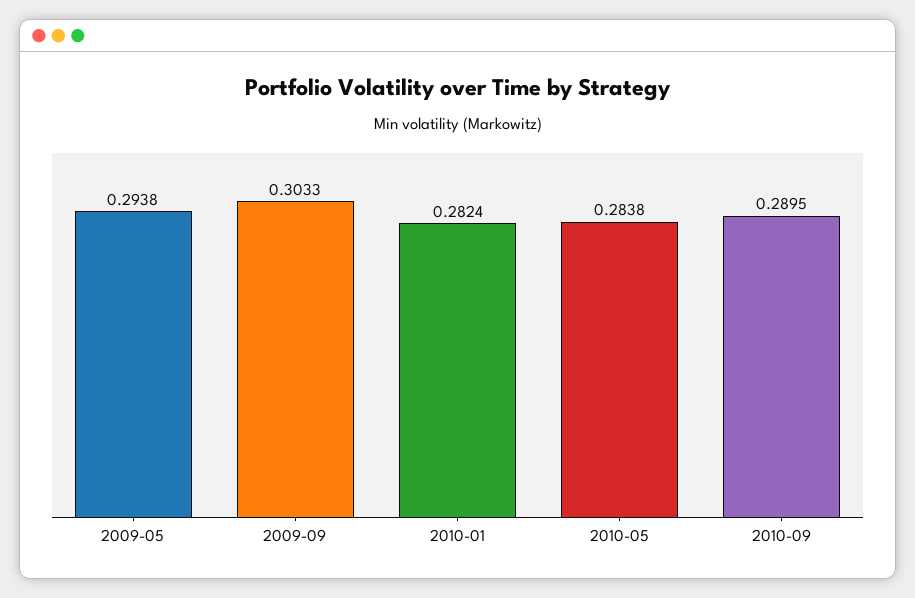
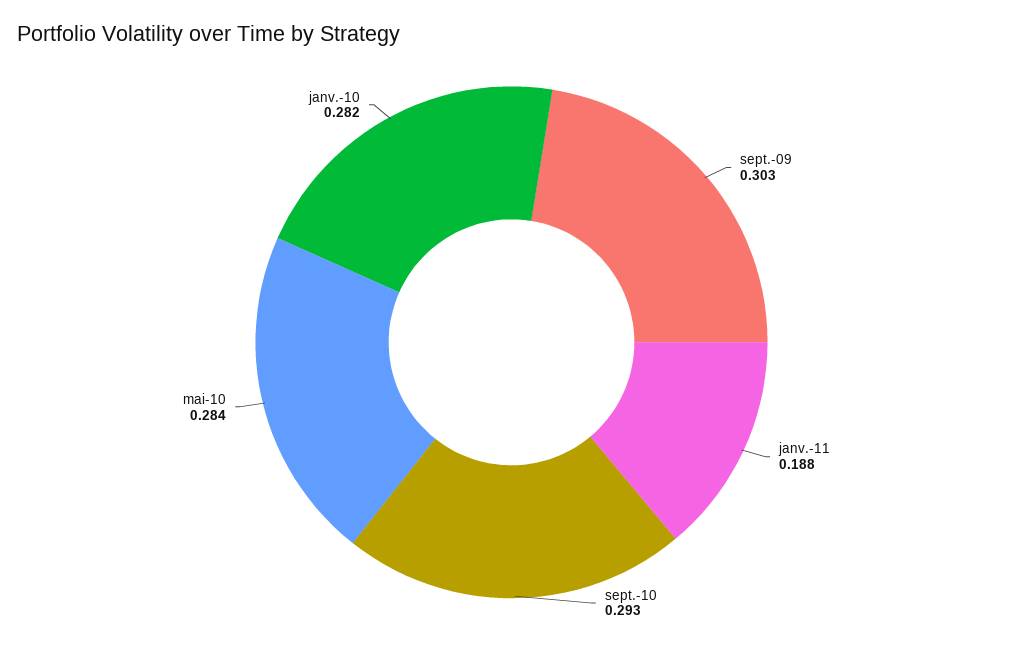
2009-05: 0.2938 -> none
2010-09: 0.2895 -> 0.293
janv.-11: none -> 0.188

